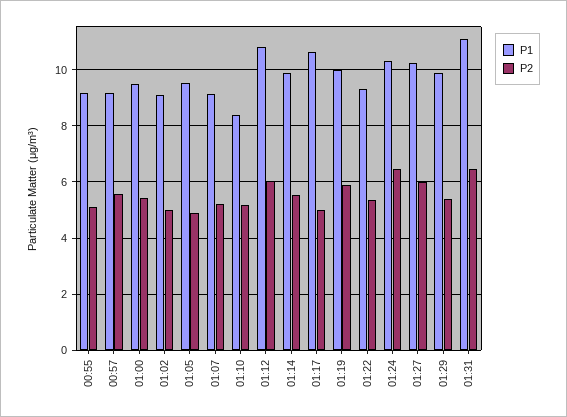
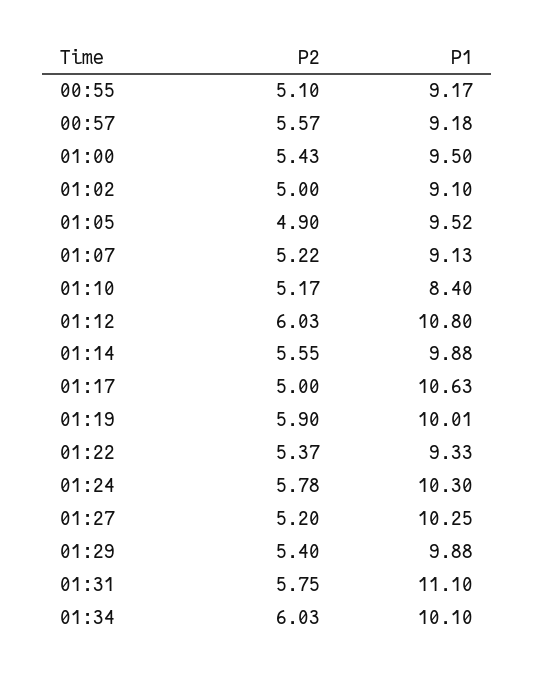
P2, 01:24: 6.5 -> 5.78
P2, 01:27: 6 -> 5.2
P2, 01:31: 6.5 -> 5.75
P2, 01:34: none -> 6.03
P1, 01:34: none -> 10.1

